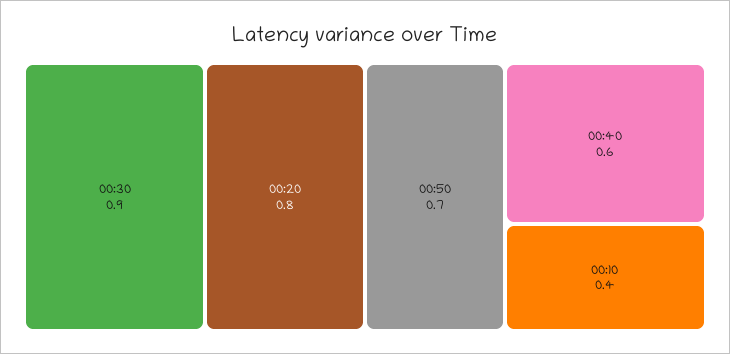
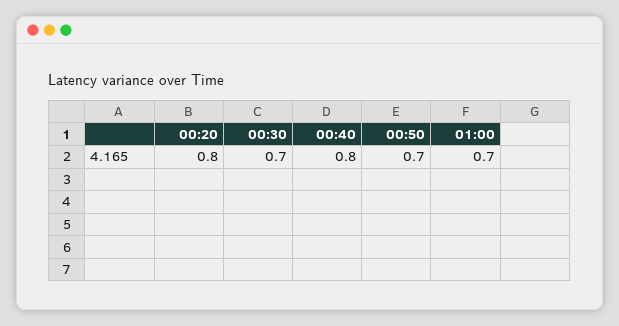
00:30: 0.9 -> 0.7
00:40: 0.6 -> 0.8
00:10: 0.4 -> none
01:00: none -> 0.7

